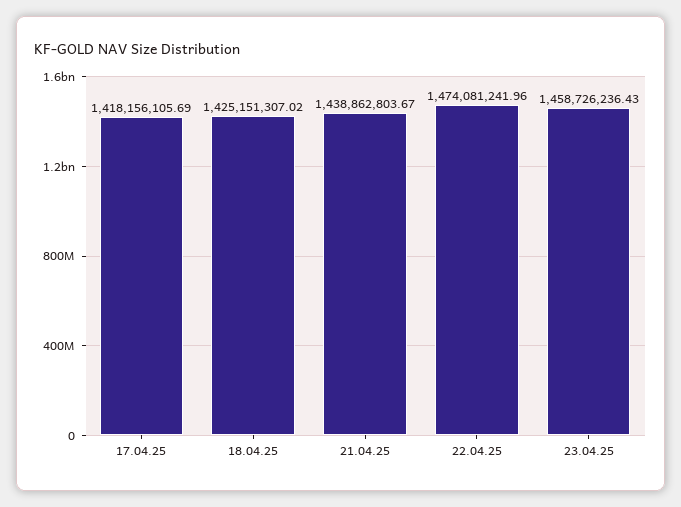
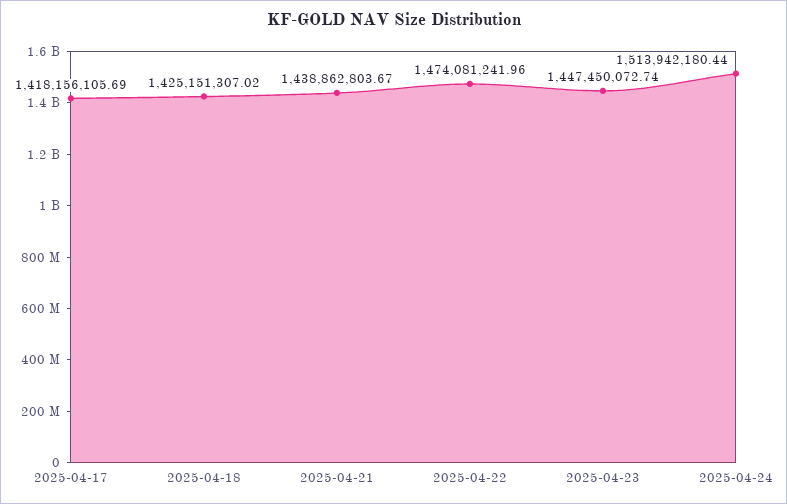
23.04.25: 1458726236.43 -> 1447450072.74
2025-04-24: none -> 1513942180.44

